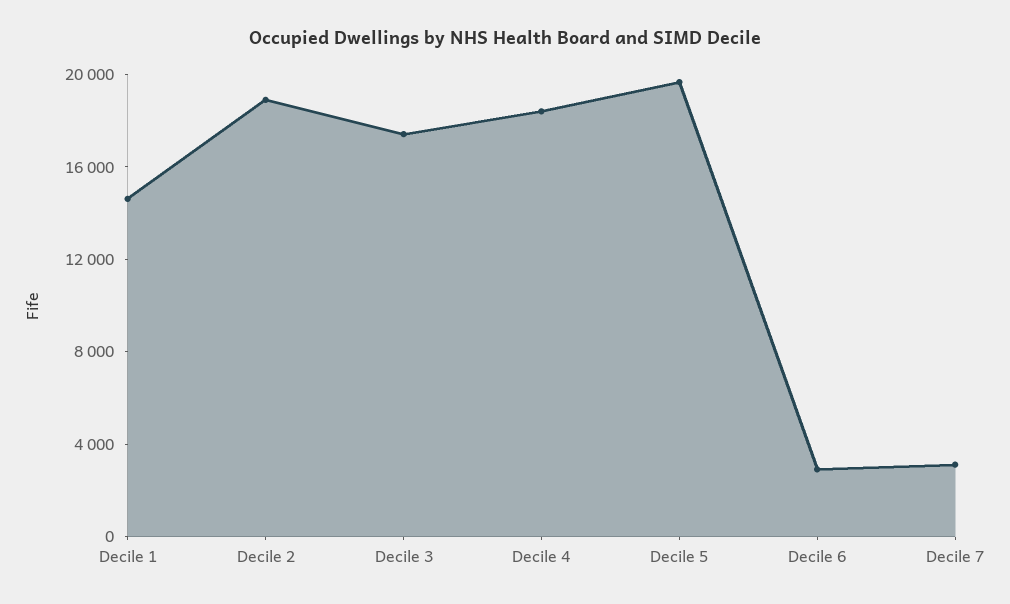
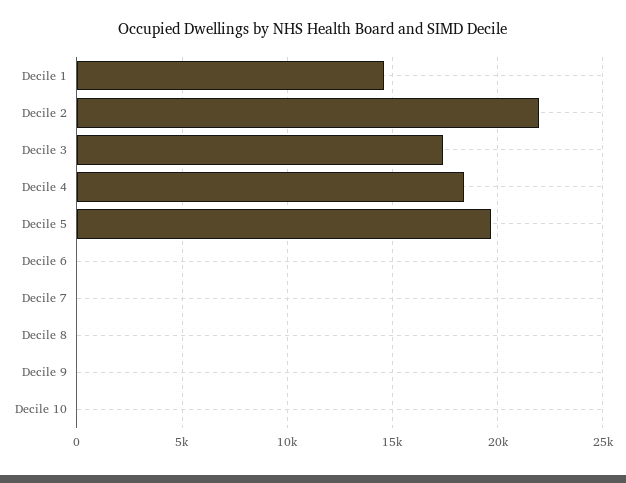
Decile 2: 19000 -> 22000
Decile 6: 3000 -> 0
Decile 7: 3000 -> 0
Decile 8: none -> 0
Decile 9: none -> 0
Decile 10: none -> 0

